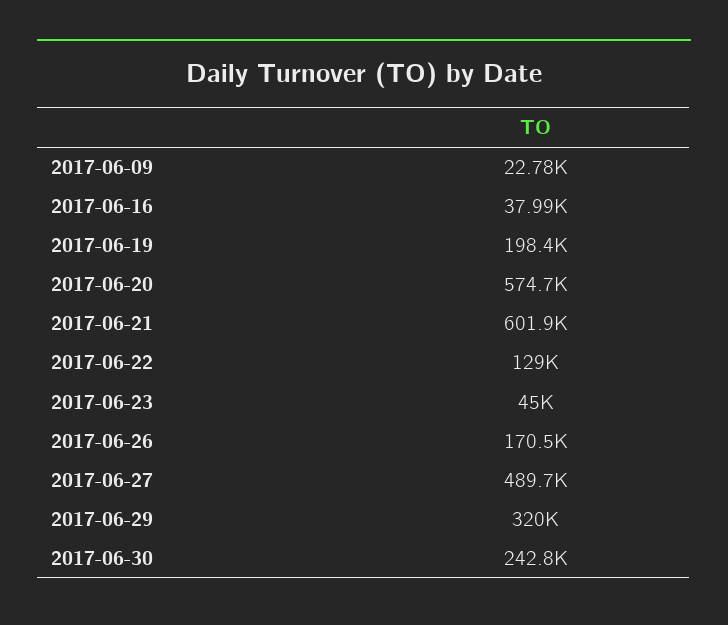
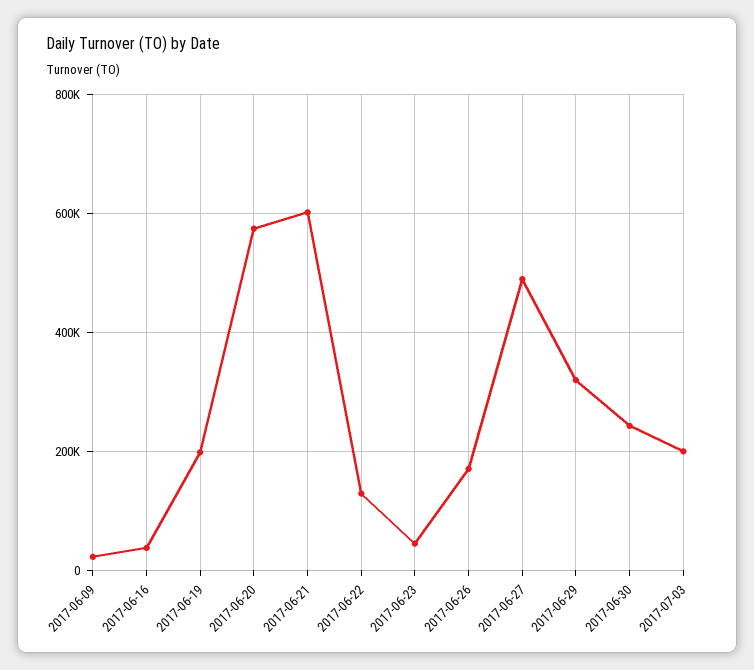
2017-07-03: none -> 200000

